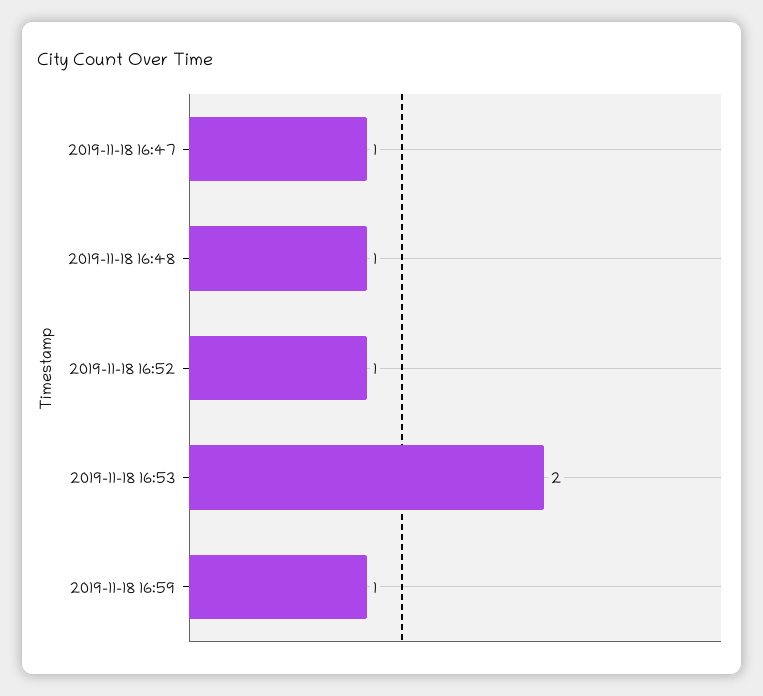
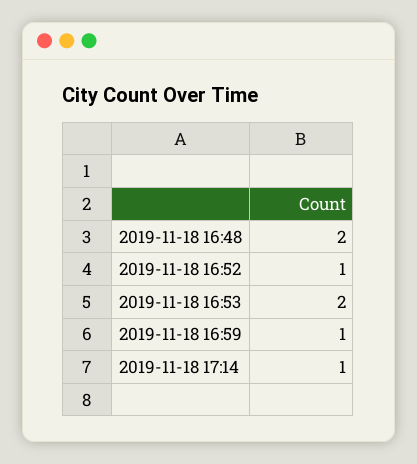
2019-11-18 16:47: 1 -> none
2019-11-18 16:48: 1 -> 2
2019-11-18 17:14: none -> 1

